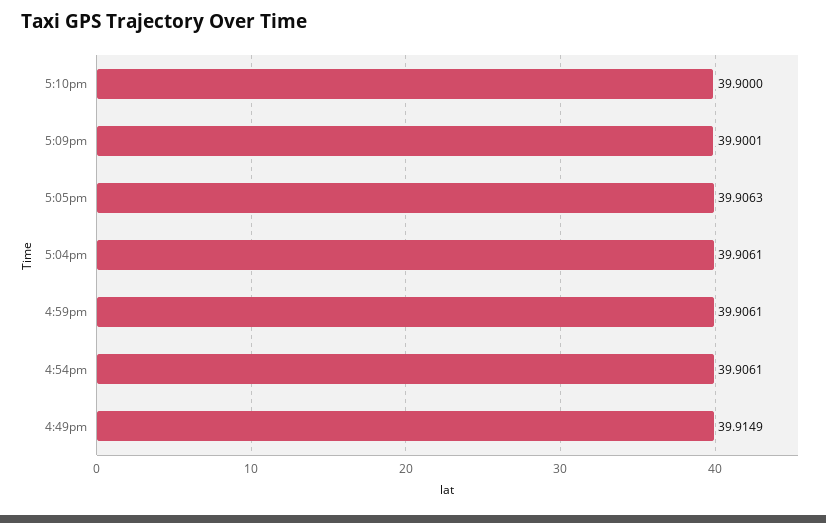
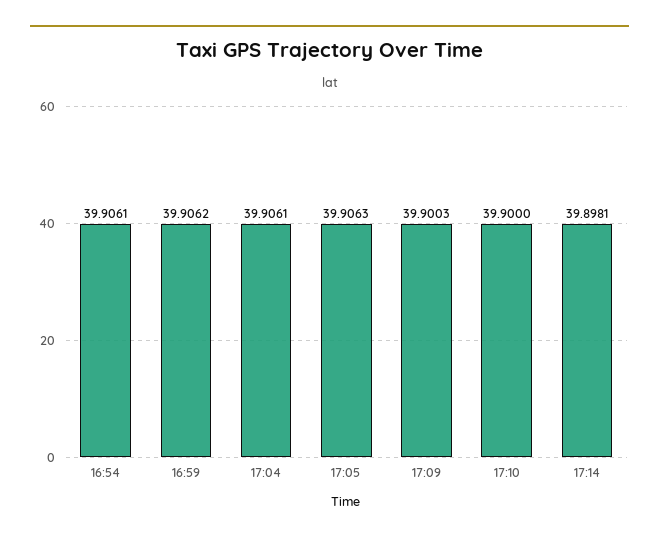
5:09pm: 39.9001 -> 39.9003
4:59pm: 39.9061 -> 39.9062
4:49pm: 39.9149 -> none
17:14: none -> 39.8981

